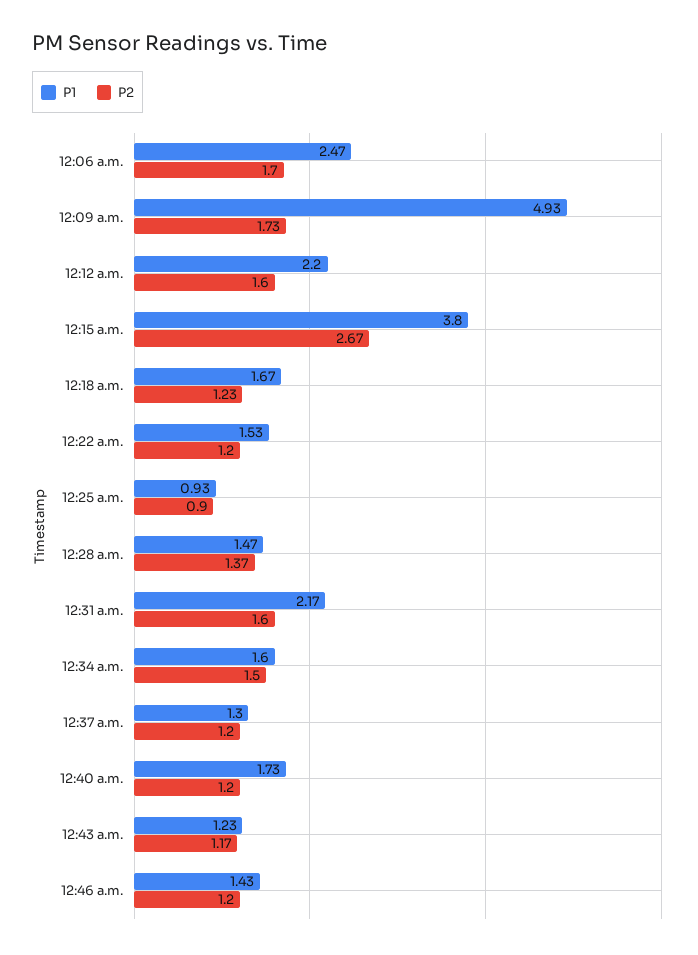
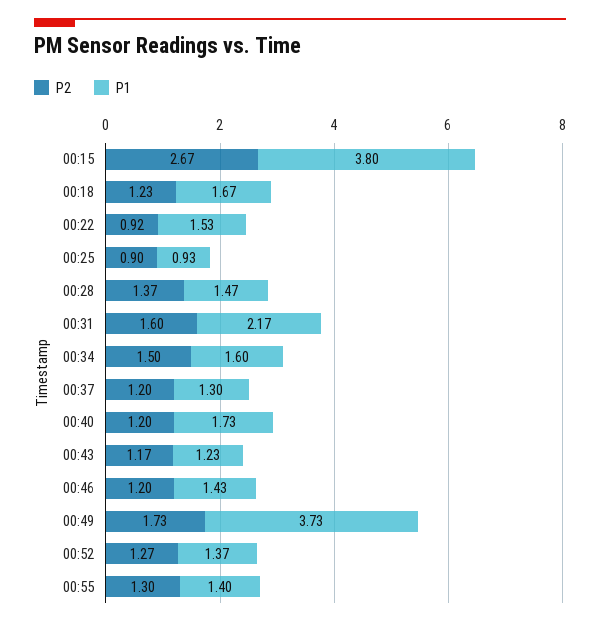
P1, 12:06 a.m.: 2.47 -> none
P2, 12:06 a.m.: 1.7 -> none
P1, 12:09 a.m.: 4.93 -> none
P2, 12:09 a.m.: 1.73 -> none
P1, 12:12 a.m.: 2.2 -> none
P2, 12:12 a.m.: 1.6 -> none
P2, 12:22 a.m.: 1.2 -> 0.92
P2, 00:49: none -> 1.73
P1, 00:49: none -> 3.73
P2, 00:52: none -> 1.27
P1, 00:52: none -> 1.37
P2, 00:55: none -> 1.3
P1, 00:55: none -> 1.4

